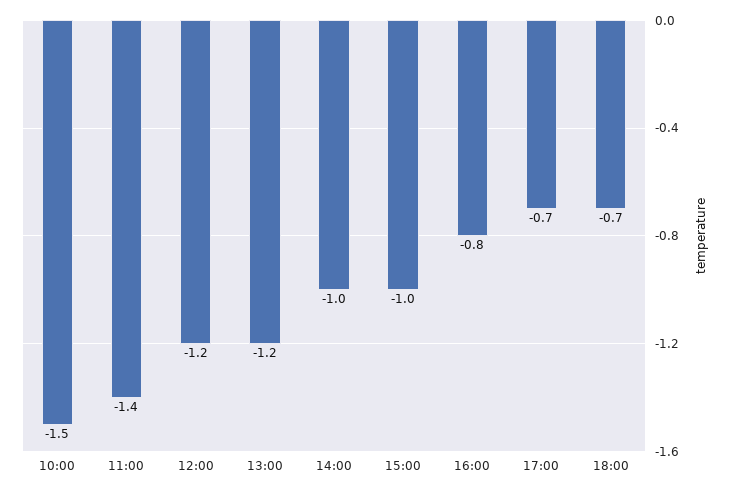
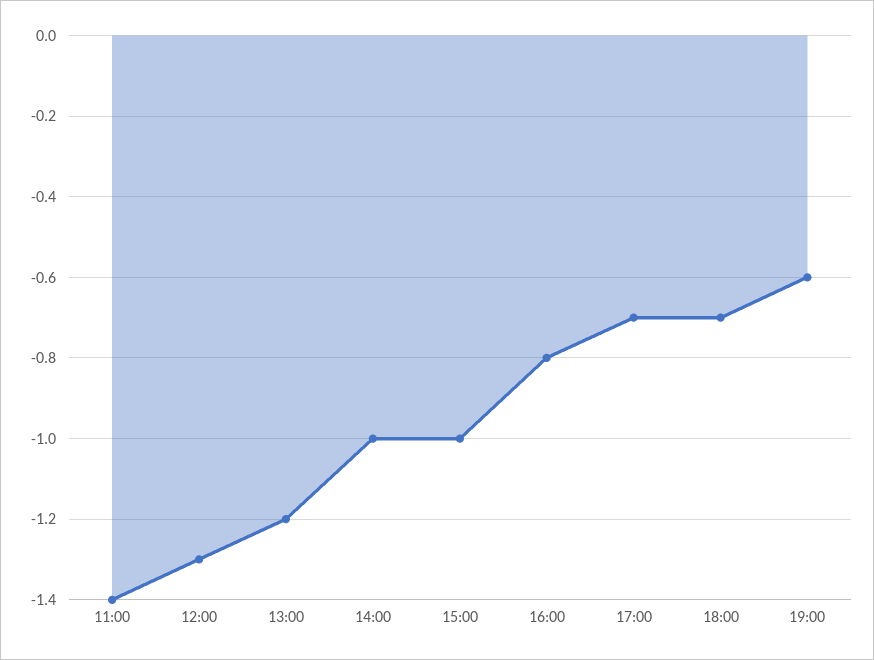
10:00: -1.5 -> none
12:00: -1.2 -> -1.3
19:00: none -> -0.6

